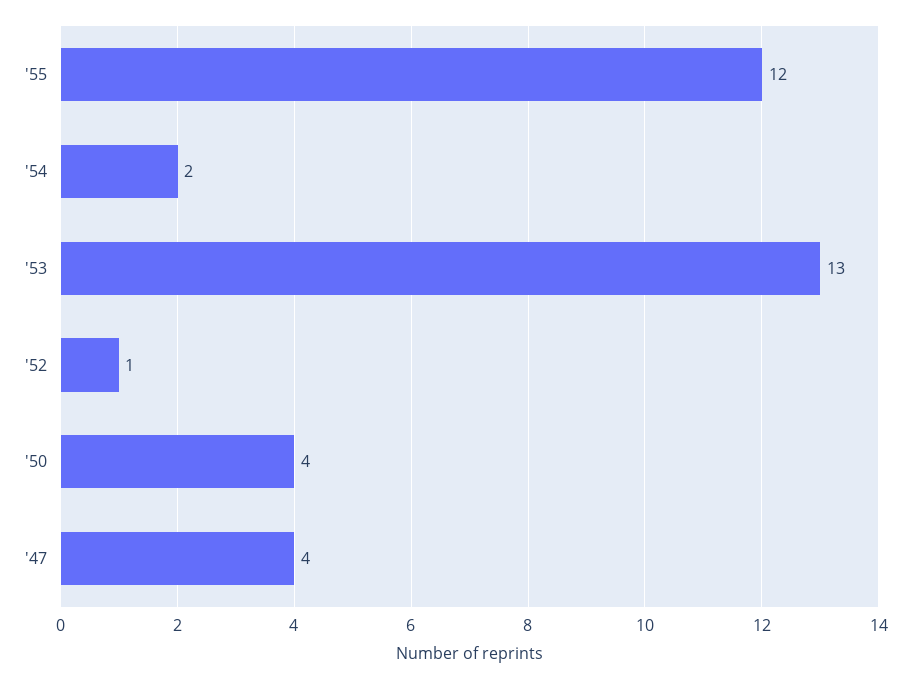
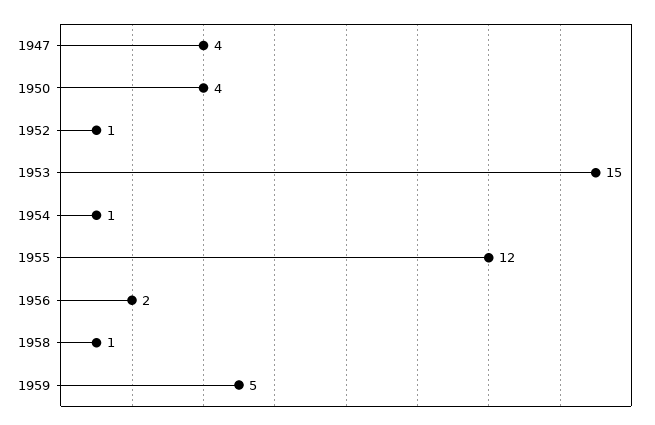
'54: 2 -> 1
'53: 13 -> 15
1956: none -> 2
1958: none -> 1
1959: none -> 5

